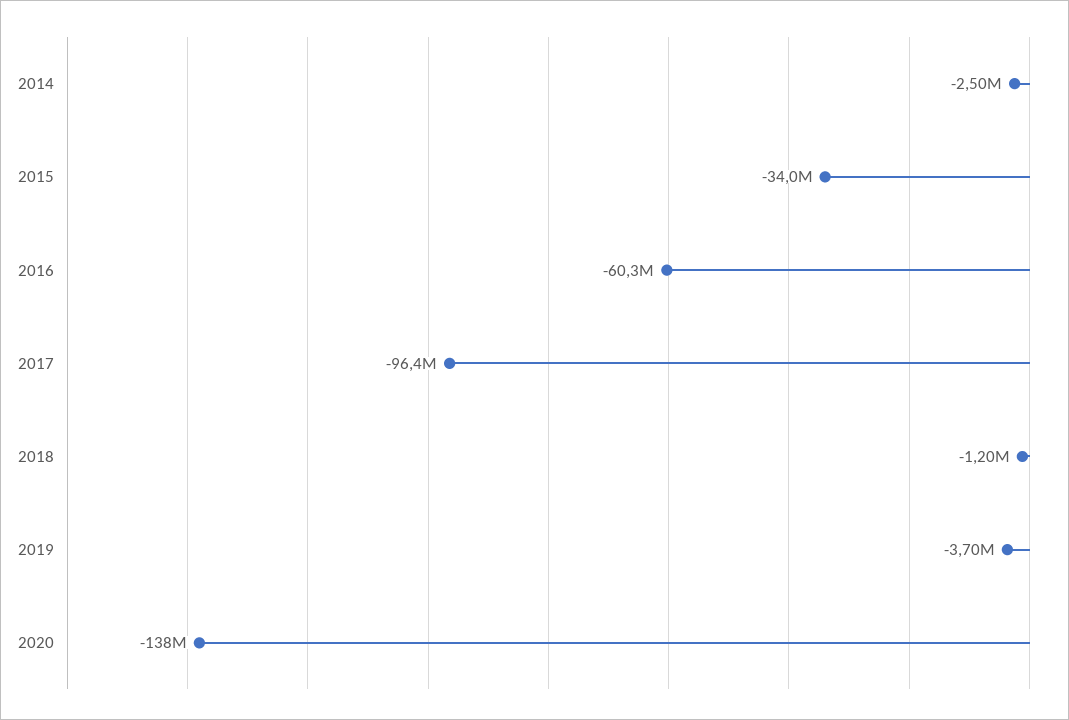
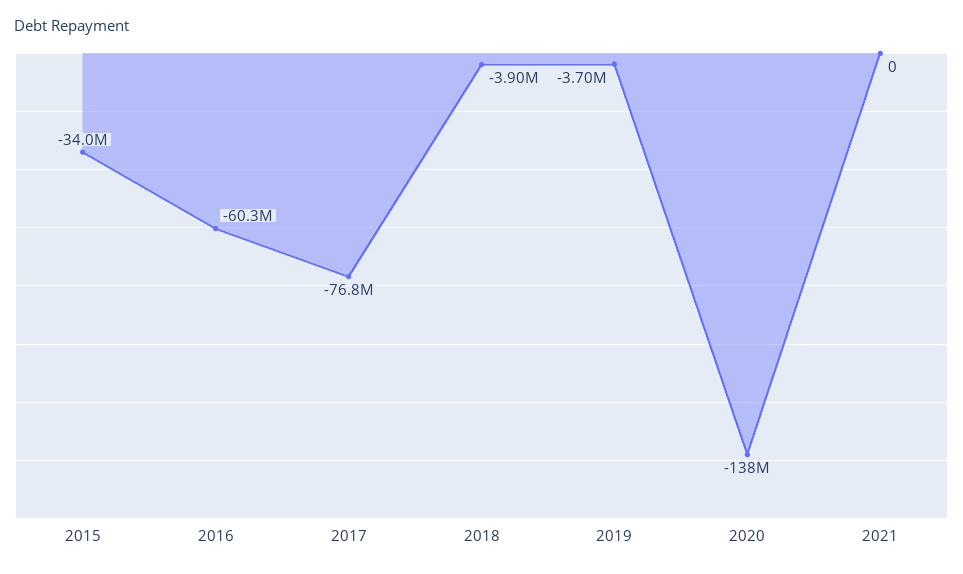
2014: -2500000 -> none
2017: -96400000 -> -76800000
2018: -1200000 -> -3900000
2021: none -> 0

